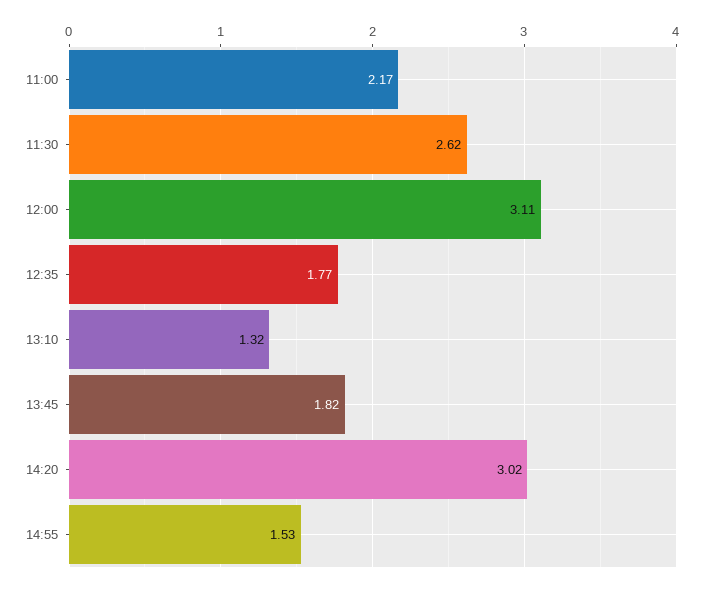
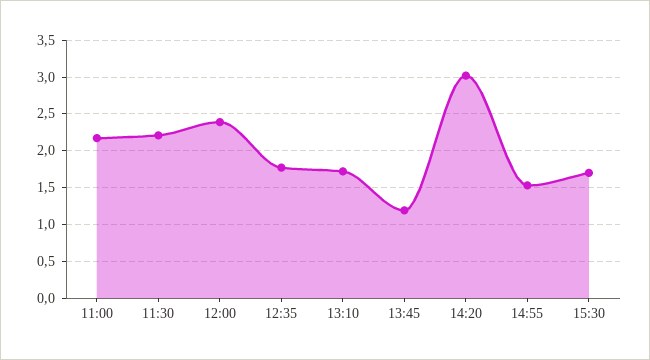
11:30: 2.62 -> 2.2
12:00: 3.11 -> 2.4
13:10: 1.32 -> 1.7
13:45: 1.82 -> 1.2
15:30: none -> 1.7

